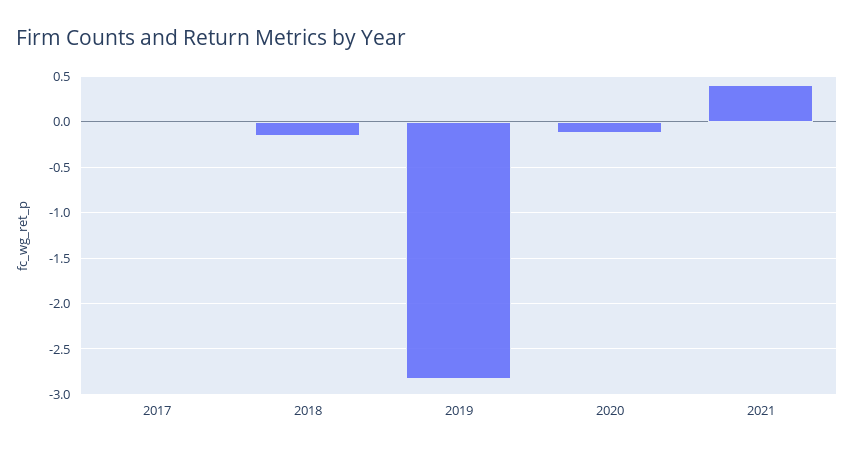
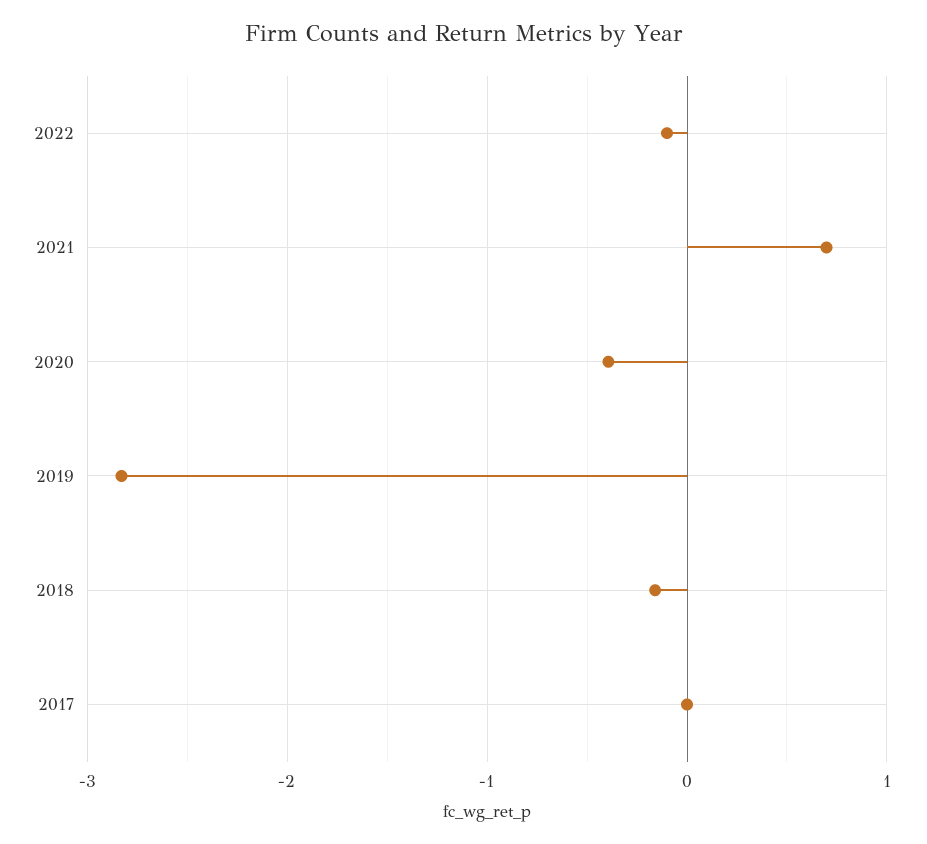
2020: -0.1 -> -0.4
2021: 0.4 -> 0.7
2022: none -> -0.1

